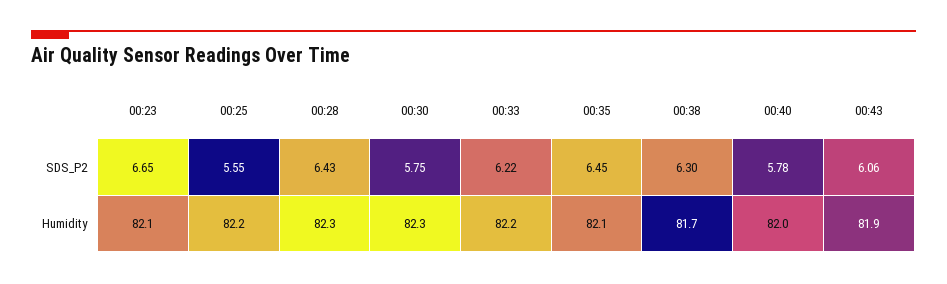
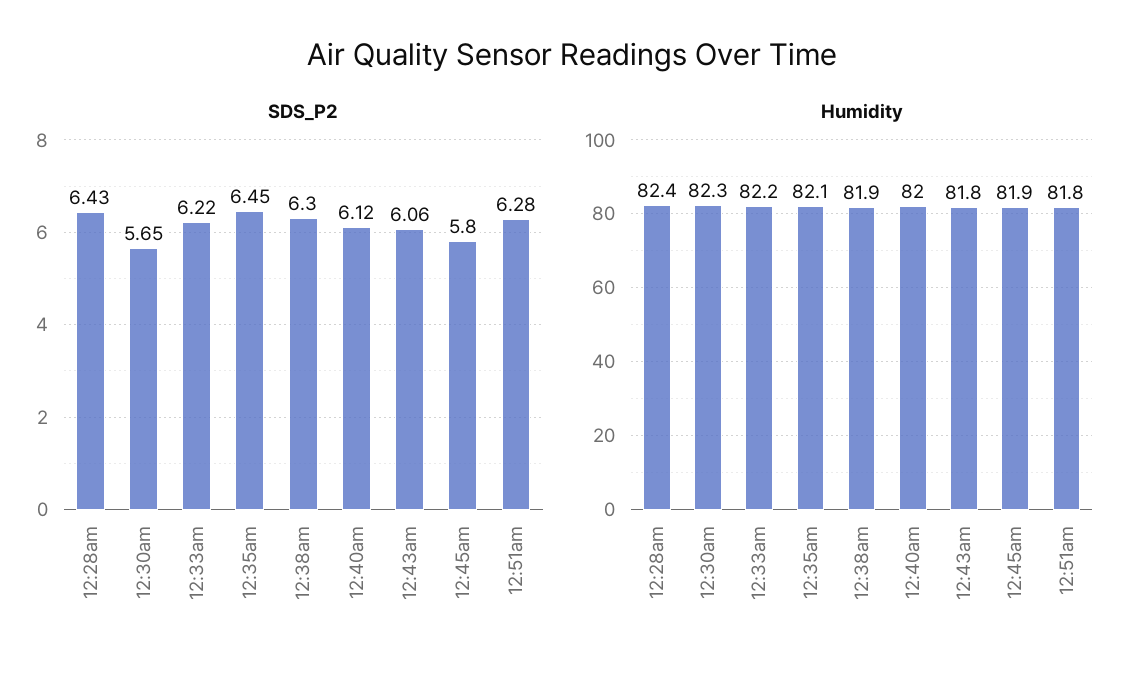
SDS_P2, 00:23: 6.65 -> none
SDS_P2, 00:25: 5.55 -> none
SDS_P2, 00:30: 5.75 -> 5.65
SDS_P2, 00:40: 5.78 -> 6.12
Humidity, 00:23: 82.1 -> none
Humidity, 00:25: 82.2 -> none
Humidity, 00:28: 82.3 -> 82.4
Humidity, 00:38: 81.7 -> 81.9
Humidity, 00:43: 81.9 -> 81.8
SDS_P2, 12:45am: none -> 5.8
SDS_P2, 12:51am: none -> 6.28
Humidity, 12:45am: none -> 81.9
Humidity, 12:51am: none -> 81.8

